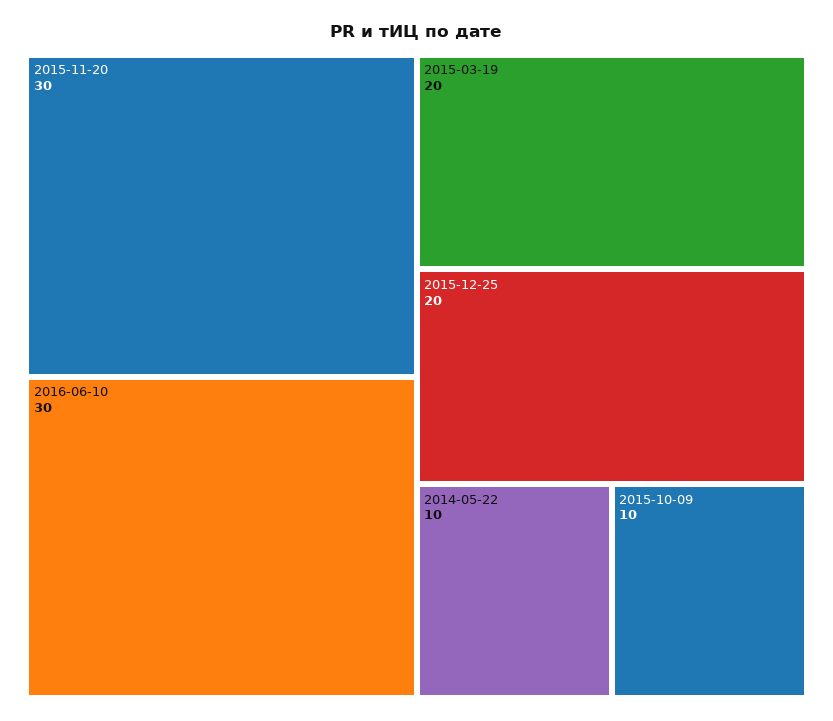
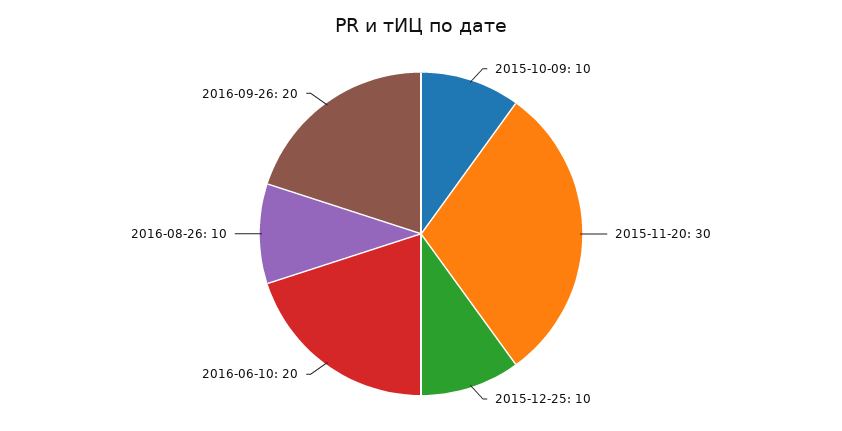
2016-06-10: 30 -> 20
2015-03-19: 20 -> none
2015-12-25: 20 -> 10
2014-05-22: 10 -> none
2016-08-26: none -> 10
2016-09-26: none -> 20

